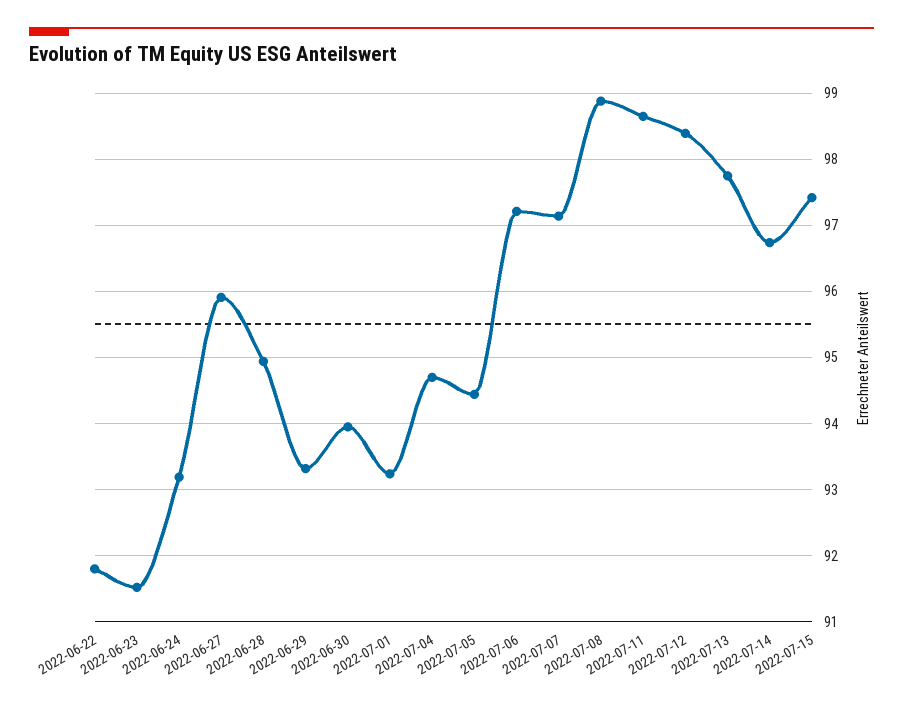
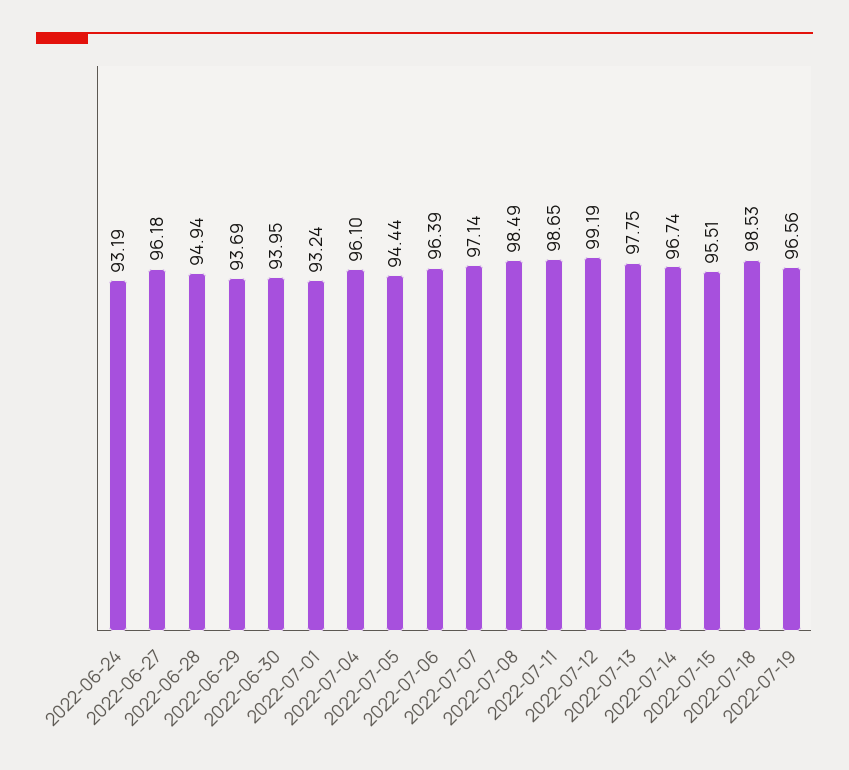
2022-06-22: 91.8 -> none
2022-06-23: 91.5 -> none
2022-06-27: 95.9 -> 96.18
2022-06-29: 93.3 -> 93.69
2022-07-04: 94.7 -> 96.1
2022-07-06: 97.2 -> 96.39
2022-07-08: 98.9 -> 98.49
2022-07-12: 98.4 -> 99.19
2022-07-15: 97.4 -> 95.51
2022-07-18: none -> 98.53
2022-07-19: none -> 96.56

